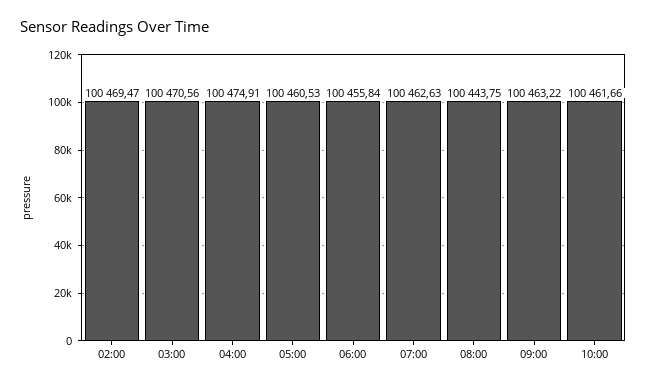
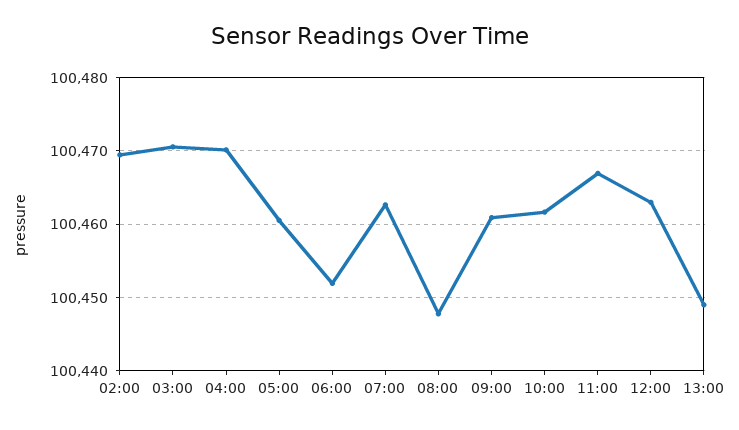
04:00: 100474.91 -> 100470
06:00: 100455.84 -> 100452
08:00: 100443.75 -> 100448
09:00: 100463.22 -> 100461
11:00: none -> 100467
12:00: none -> 100463
13:00: none -> 100449

